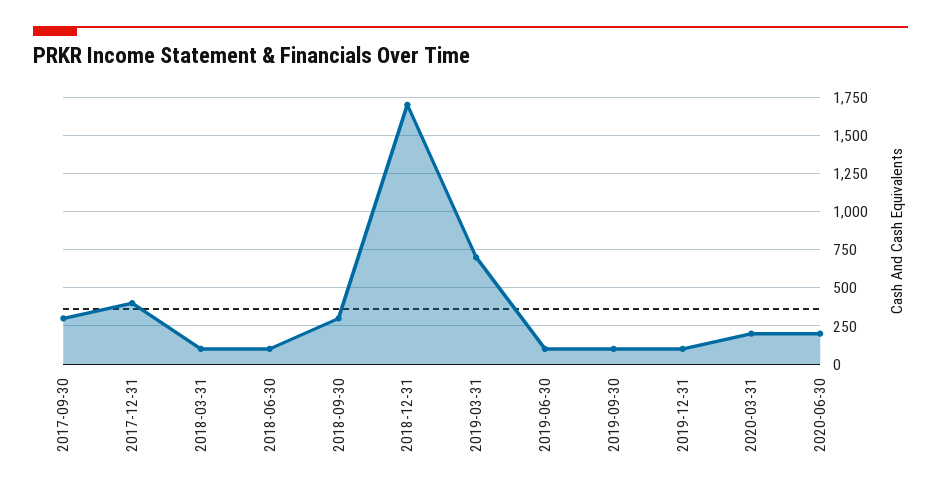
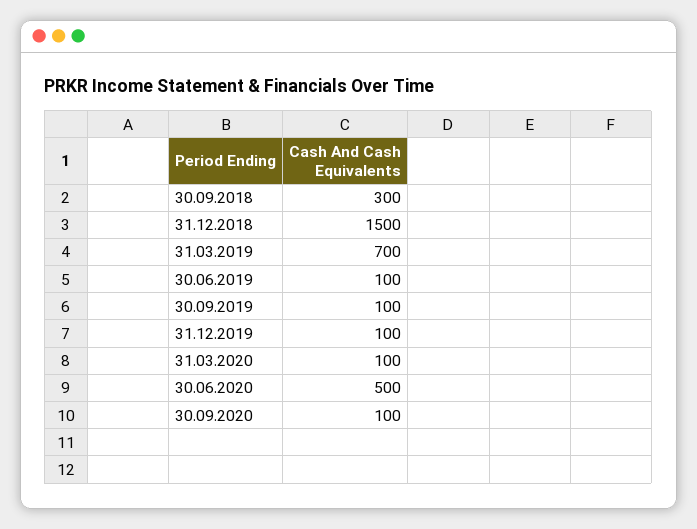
2017-09-30: 300 -> none
2017-12-31: 400 -> none
2018-03-31: 100 -> none
2018-06-30: 100 -> none
2018-12-31: 1700 -> 1500
2020-03-31: 200 -> 100
2020-06-30: 200 -> 500
30.09.2020: none -> 100

